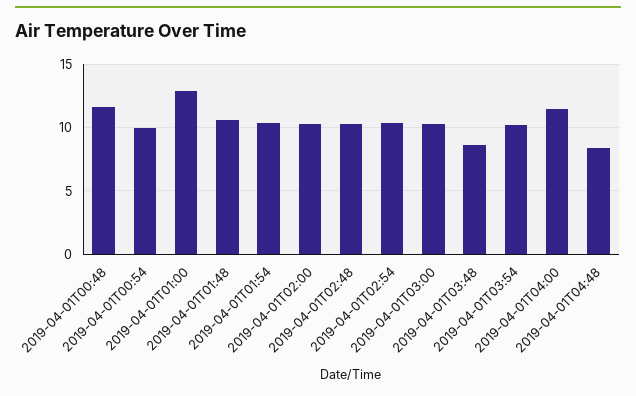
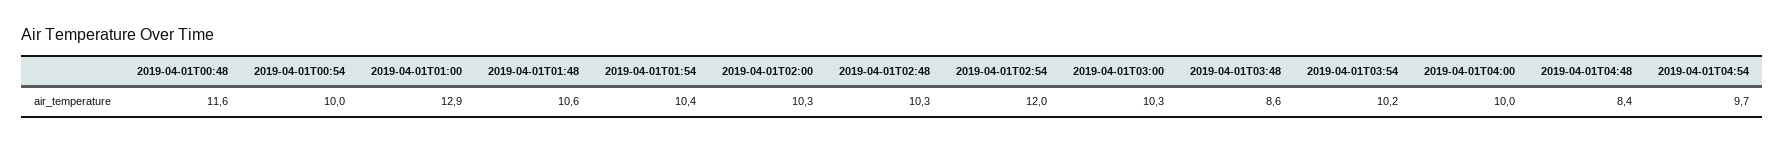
2019-04-01T02:54: 10.5 -> 12
2019-04-01T04:00: 11.5 -> 10
2019-04-01T04:54: none -> 9.7

